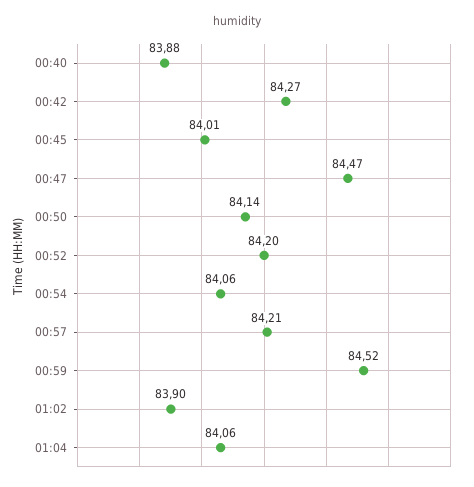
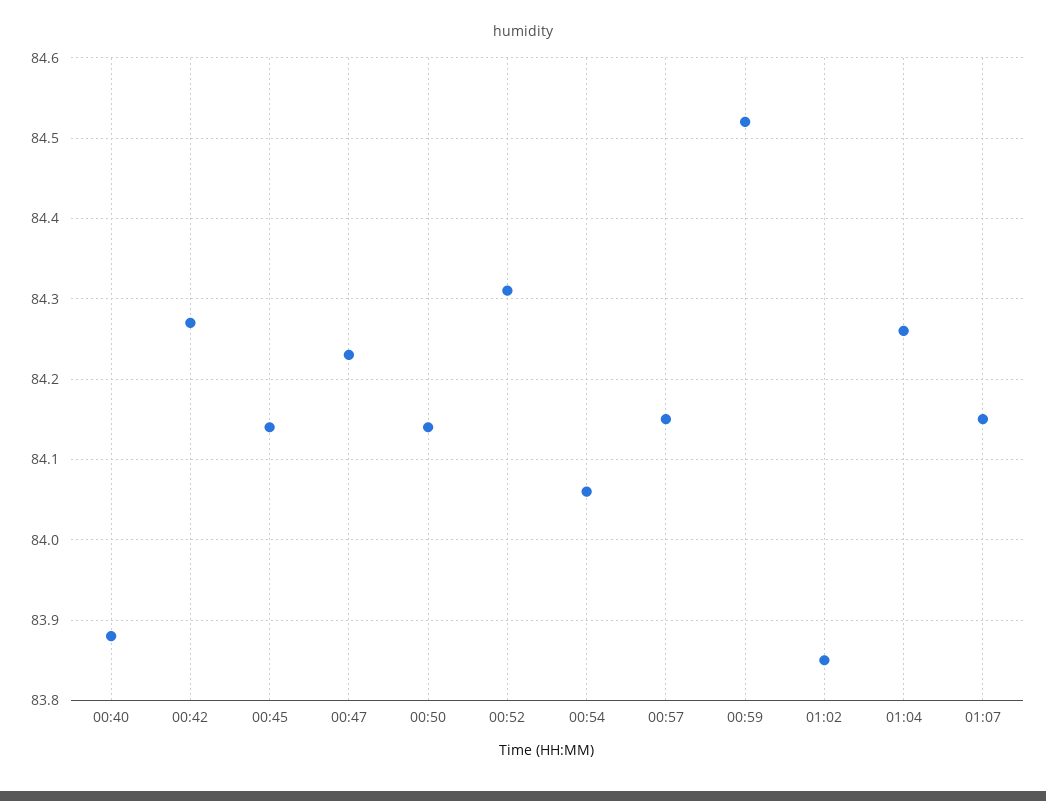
00:45: 84.01 -> 84.14
00:47: 84.47 -> 84.23
00:52: 84.2 -> 84.31
00:57: 84.21 -> 84.15
01:02: 83.9 -> 83.85
01:04: 84.06 -> 84.26
01:07: none -> 84.15

